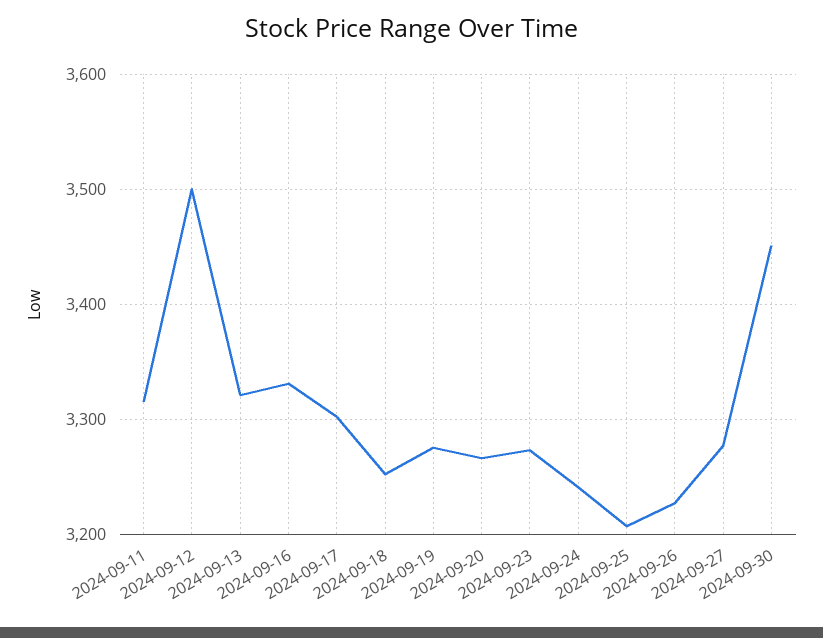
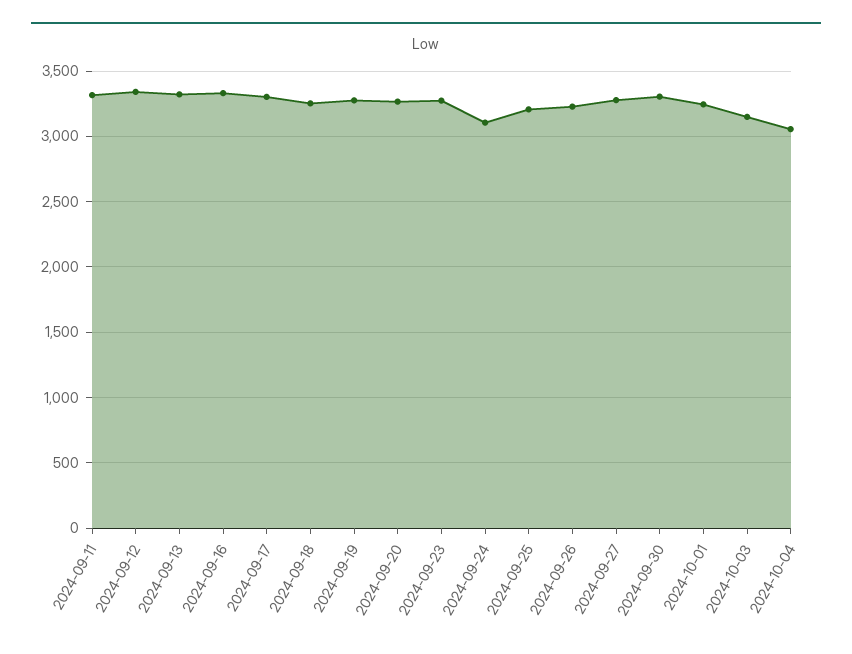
2024-09-12: 3500 -> 3350
2024-09-24: 3240 -> 3100
2024-09-30: 3450 -> 3300
2024-10-01: none -> 3250
2024-10-03: none -> 3150
2024-10-04: none -> 3050

